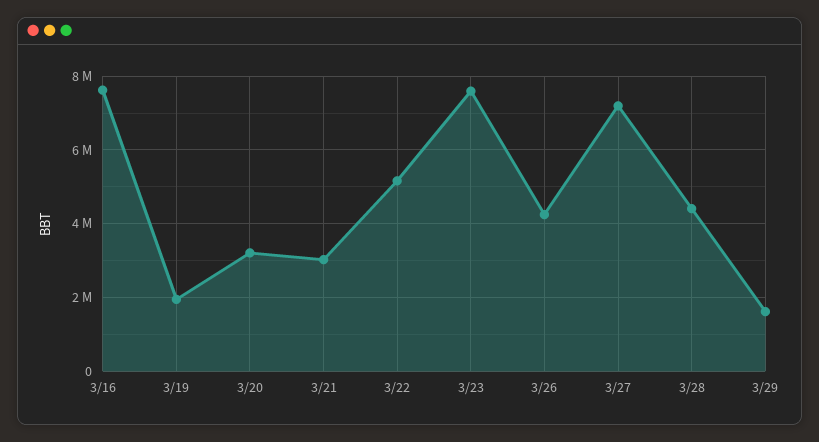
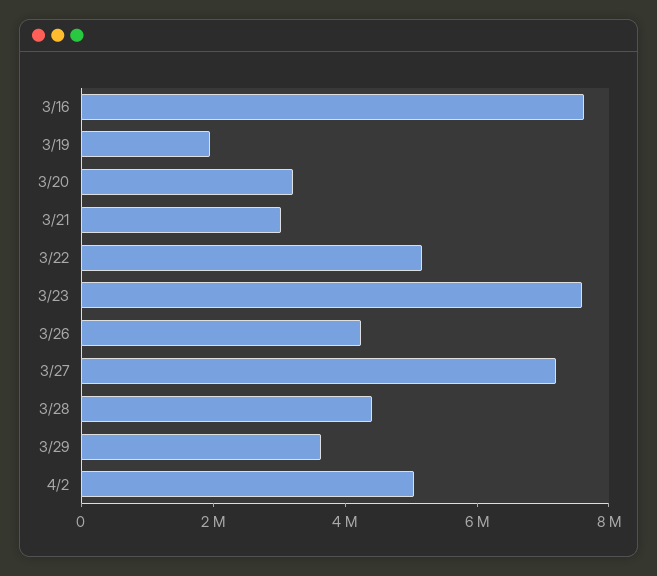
3/29: 1600000 -> 3500000
4/2: none -> 5000000

